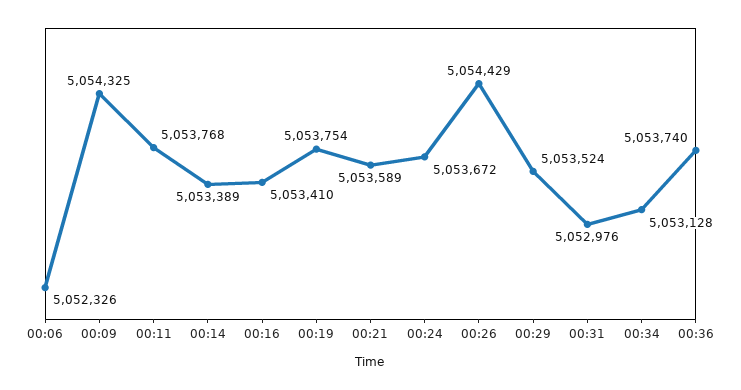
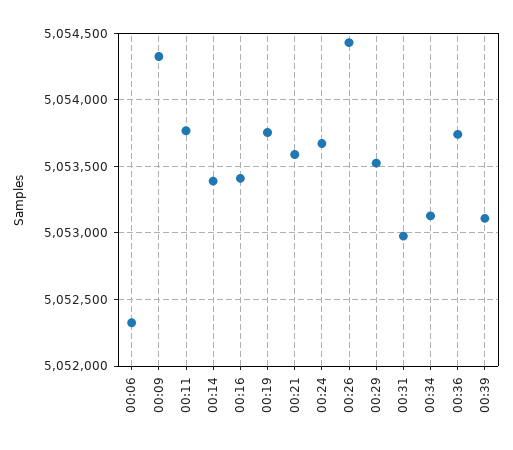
00:39: none -> 5053100

